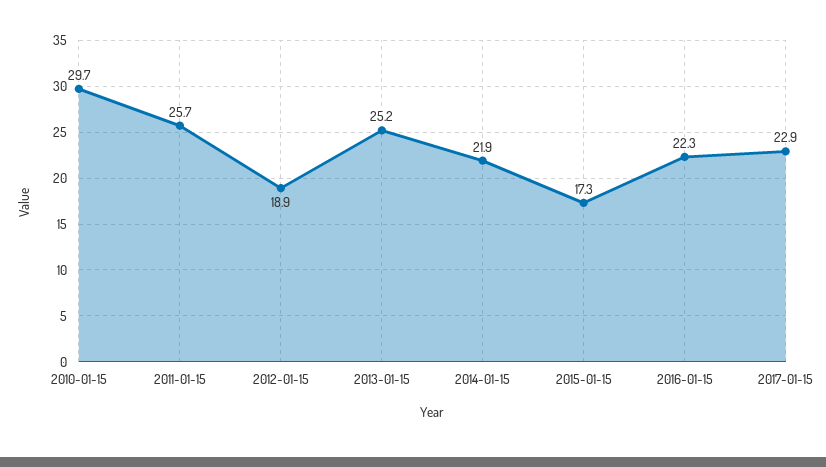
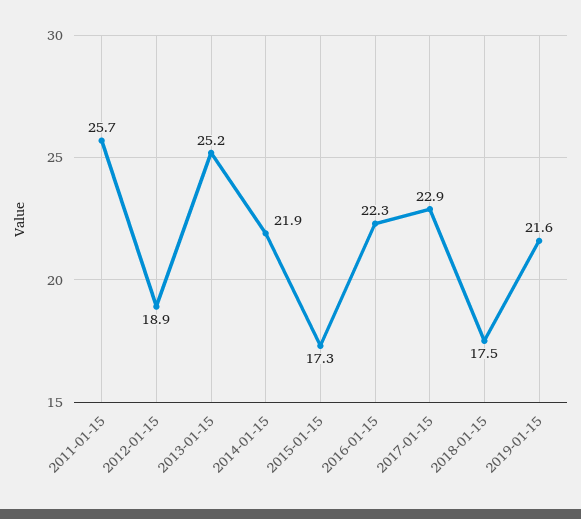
2010-01-15: 29.7 -> none
2018-01-15: none -> 17.5
2019-01-15: none -> 21.6

